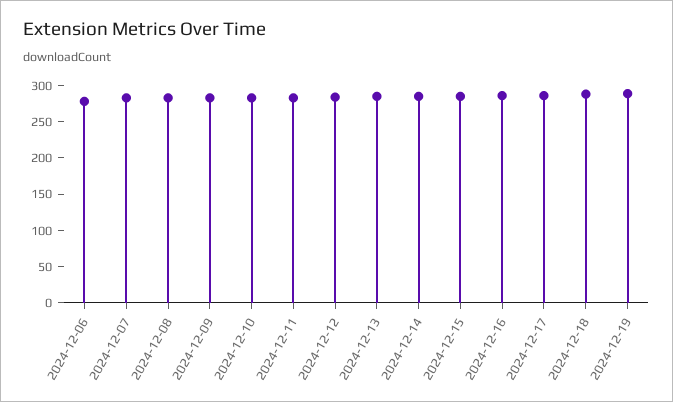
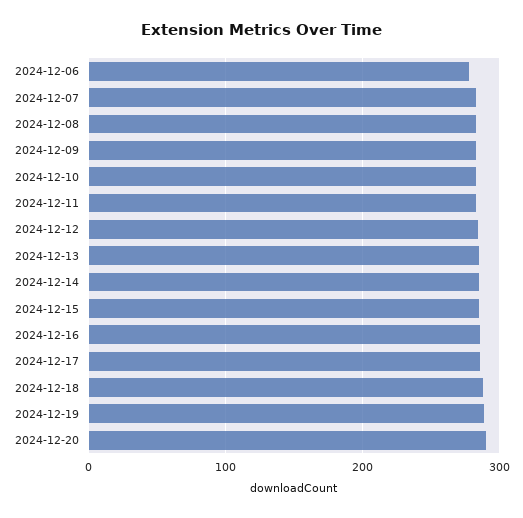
2024-12-20: none -> 290

